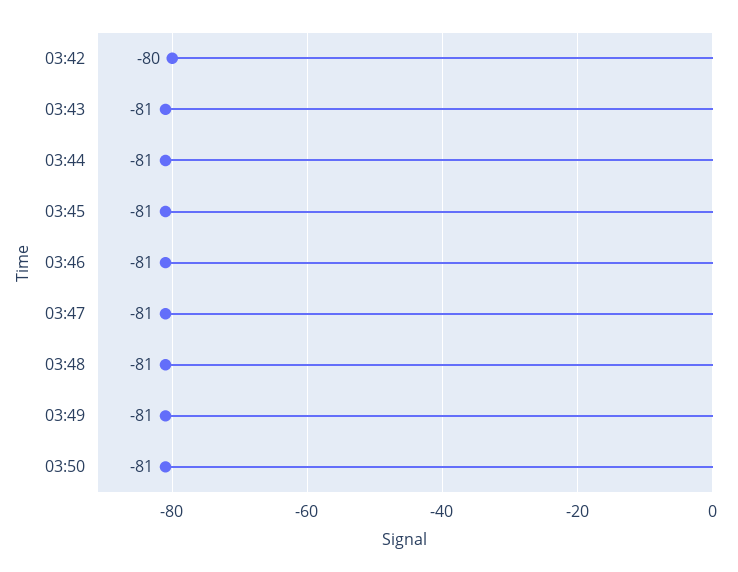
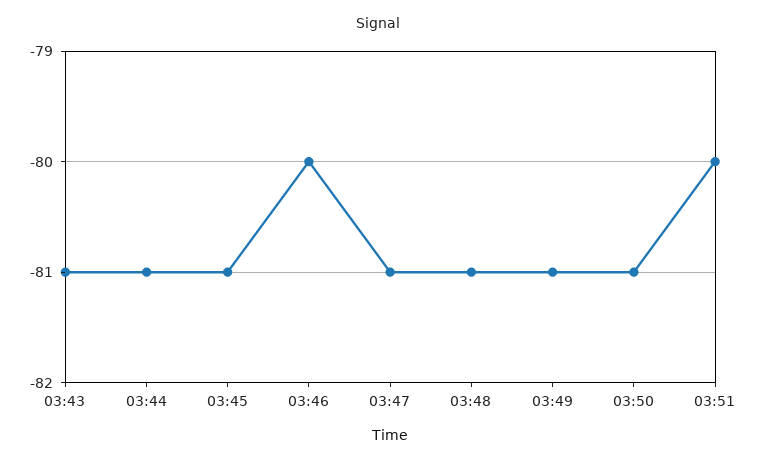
03:42: -80 -> none
03:46: -81 -> -80
03:51: none -> -80

